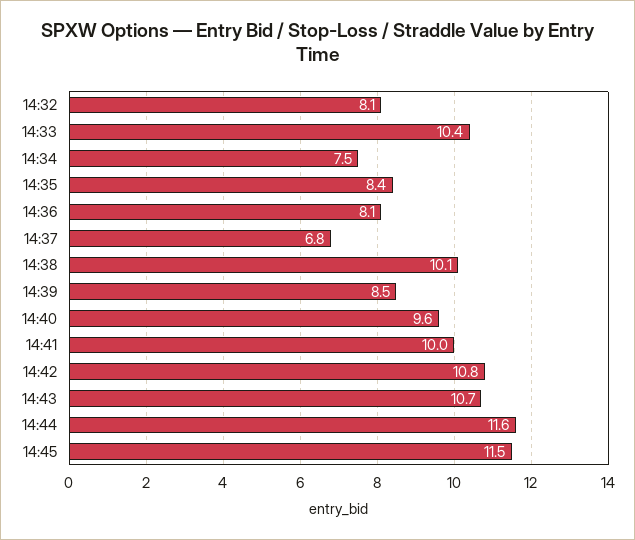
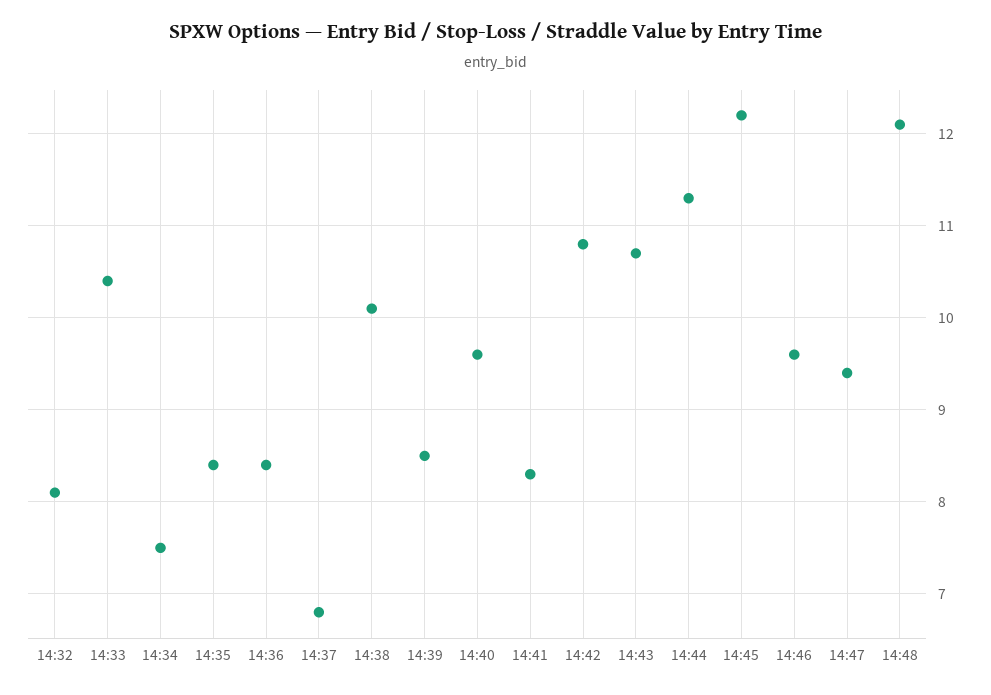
14:36: 8.1 -> 8.4
14:41: 10 -> 8.3
14:44: 11.6 -> 11.3
14:45: 11.5 -> 12.2
14:46: none -> 9.6
14:47: none -> 9.4
14:48: none -> 12.1

